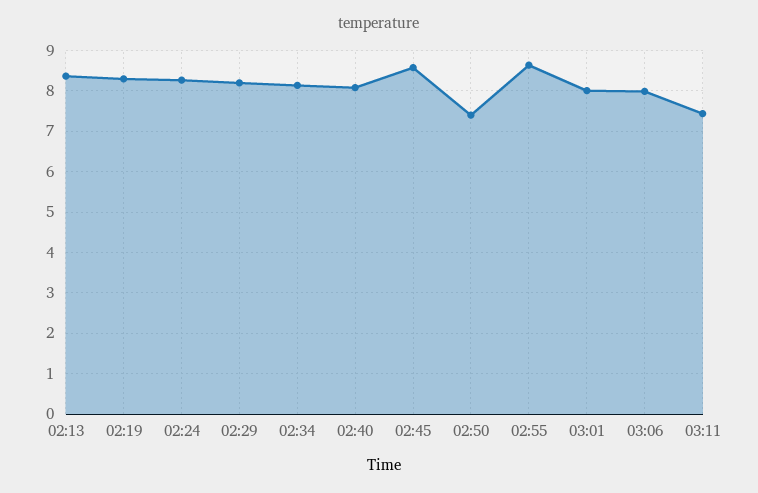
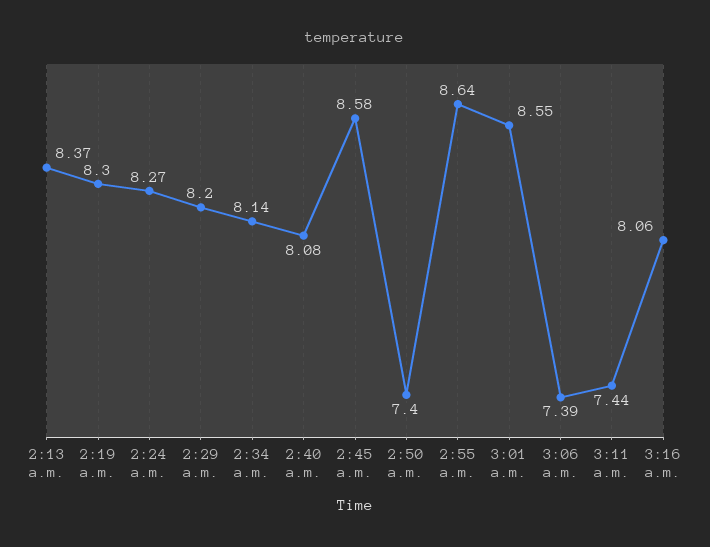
03:01: 8 -> 8.55
03:06: 8 -> 7.39
3:16 a.m.: none -> 8.06

